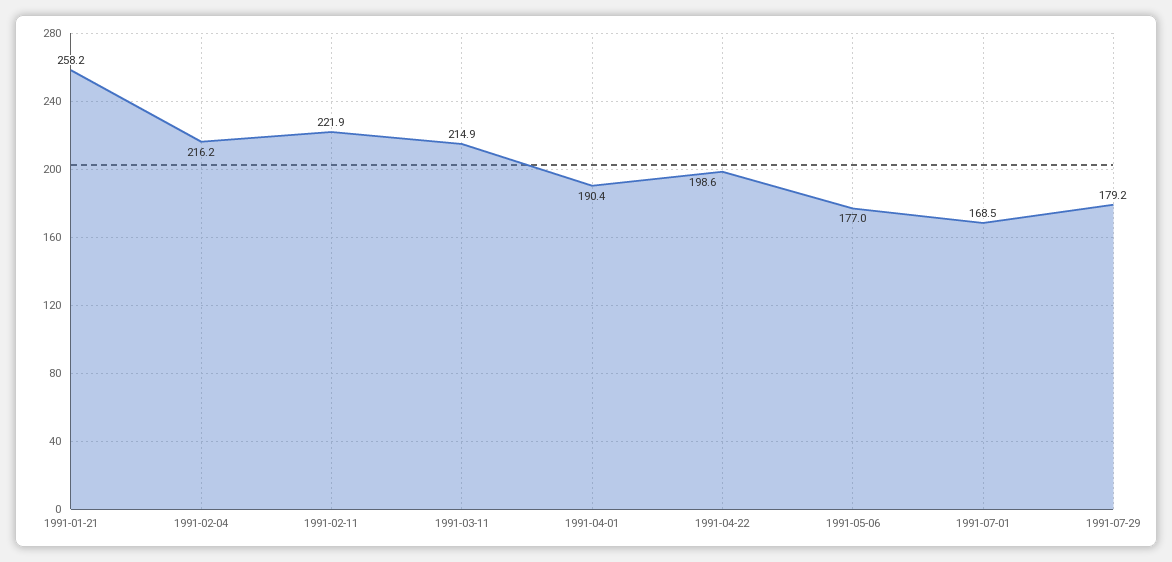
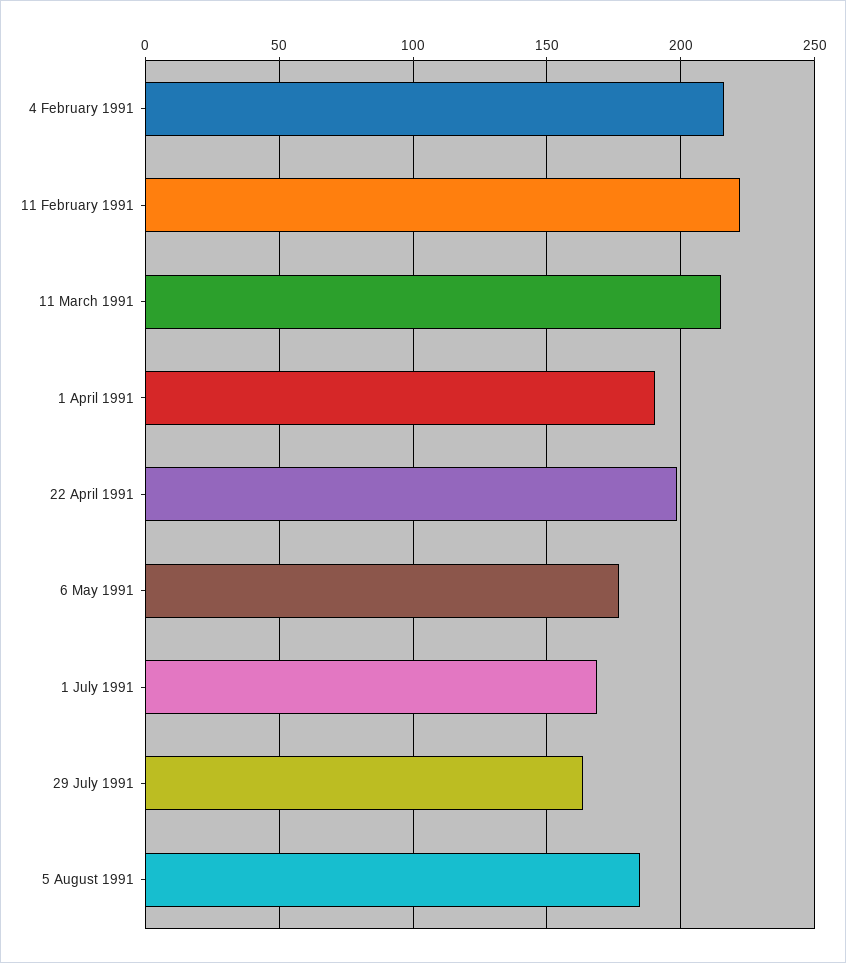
1991-01-21: 258.2 -> none
1991-07-29: 179.2 -> 165
5 August 1991: none -> 185

